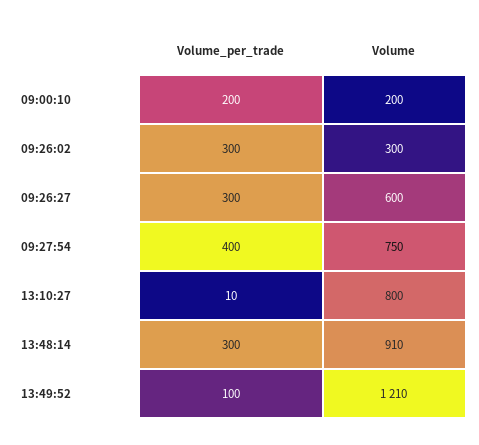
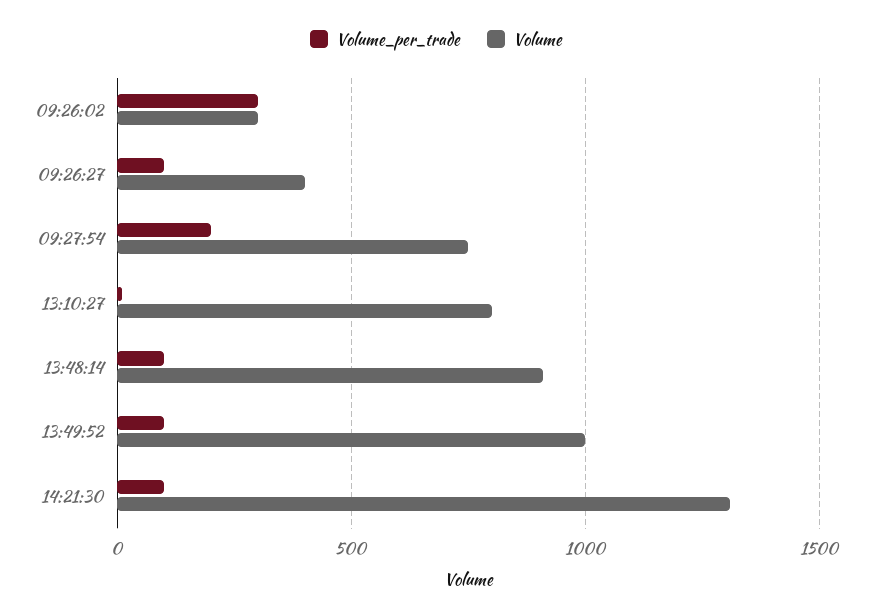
Volume_per_trade, 09:00:10: 200 -> none
Volume, 09:00:10: 200 -> none
Volume_per_trade, 09:26:27: 300 -> 100
Volume, 09:26:27: 600 -> 400
Volume_per_trade, 09:27:54: 400 -> 200
Volume_per_trade, 13:48:14: 300 -> 100
Volume, 13:49:52: 1210 -> 1000
Volume_per_trade, 14:21:30: none -> 100
Volume, 14:21:30: none -> 1300

